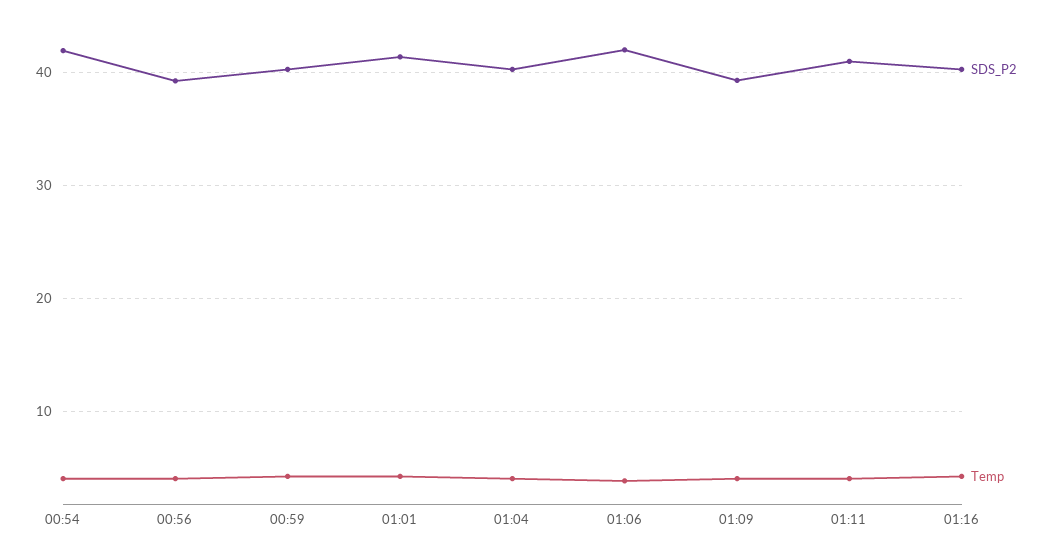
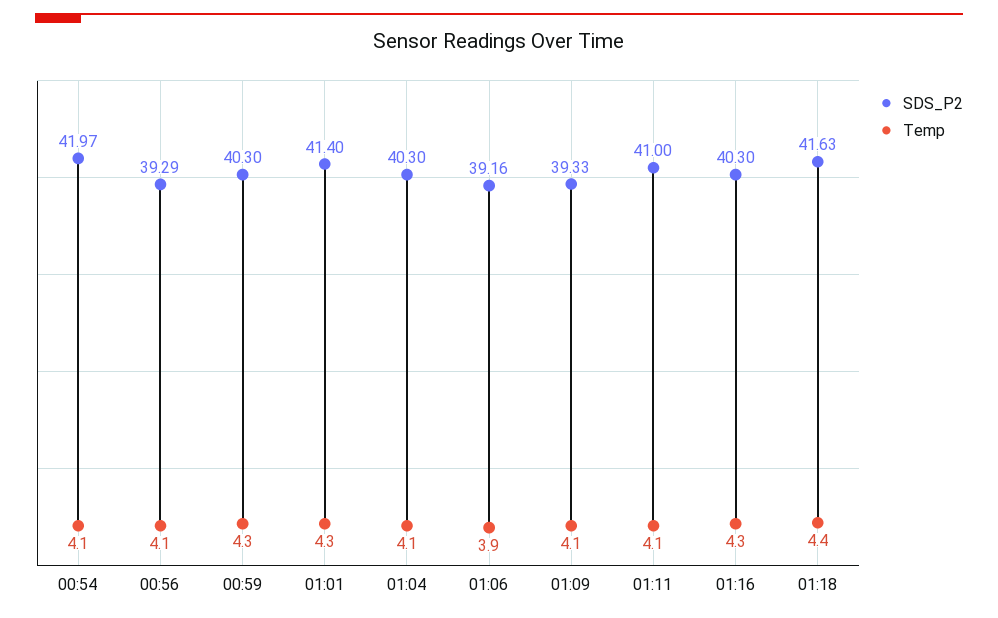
SDS_P2, 01:06: 42 -> 39.16
SDS_P2, 01:18: none -> 41.63
Temp, 01:18: none -> 4.4

